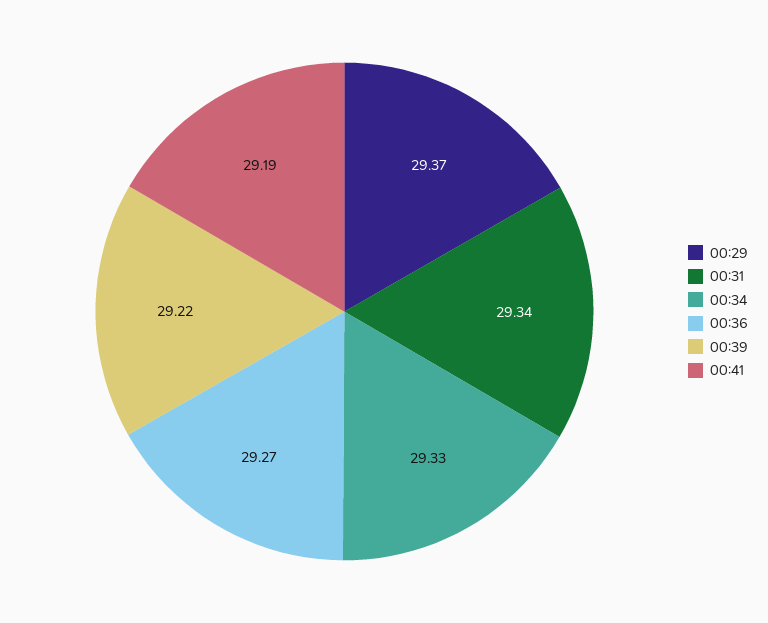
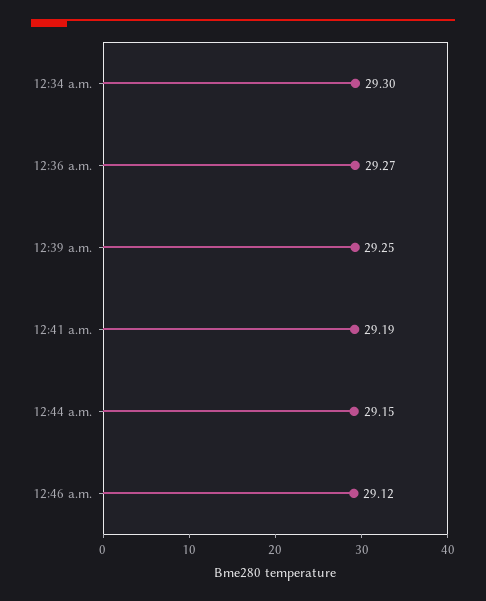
00:29: 29.37 -> none
00:31: 29.34 -> none
00:34: 29.33 -> 29.3
00:39: 29.22 -> 29.25
12:44 a.m.: none -> 29.15
12:46 a.m.: none -> 29.12

